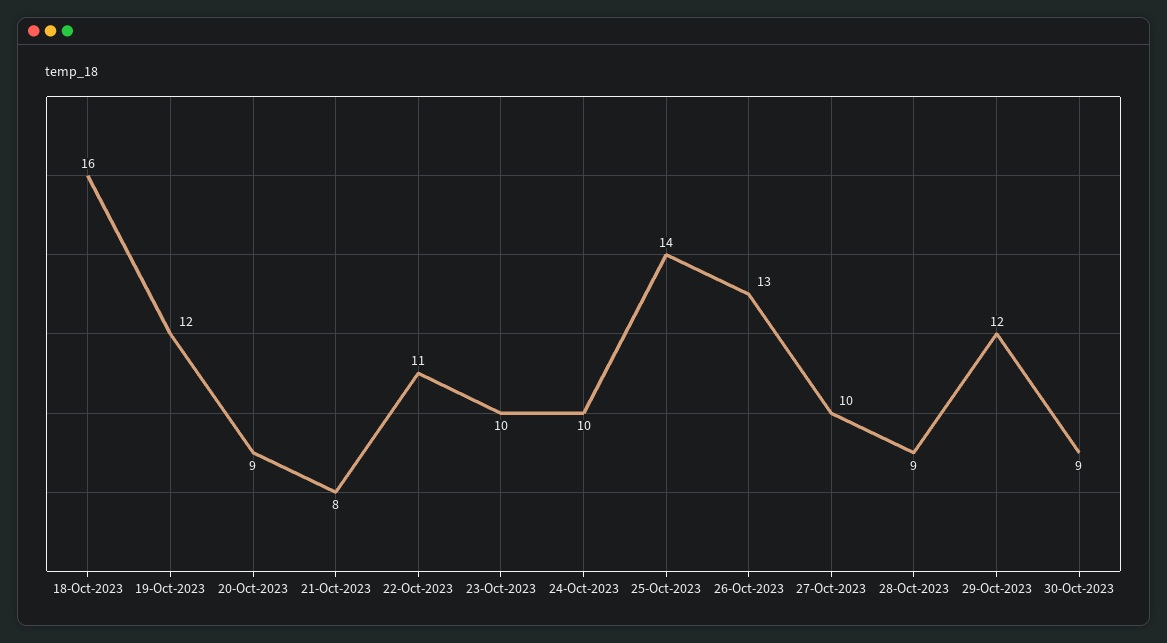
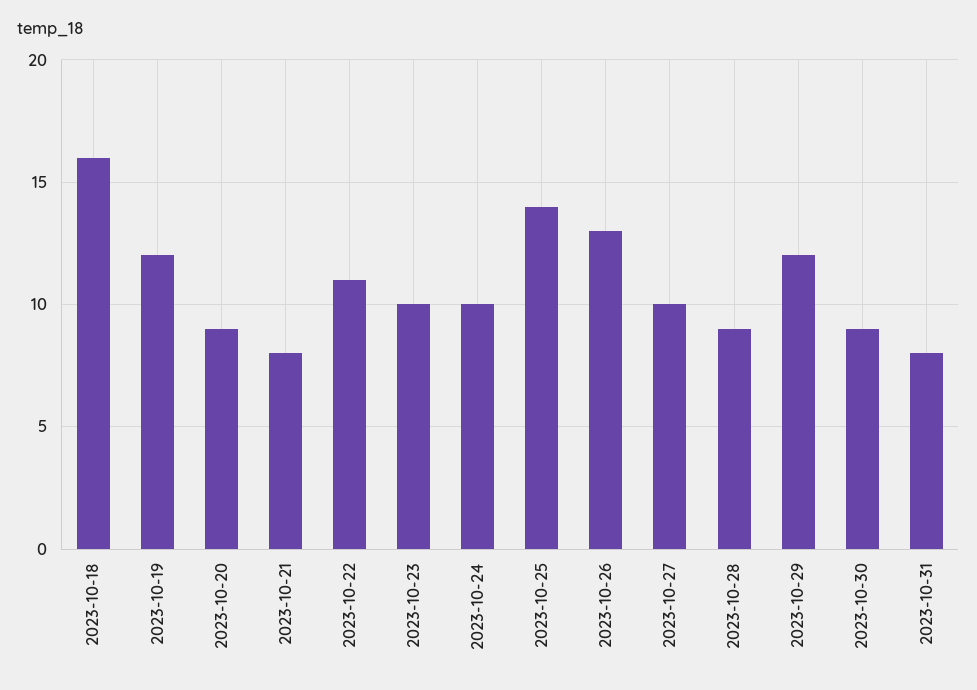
2023-10-31: none -> 8

